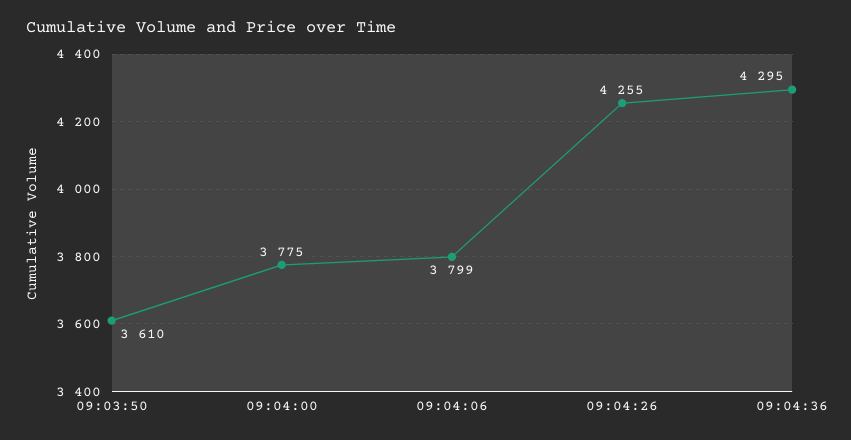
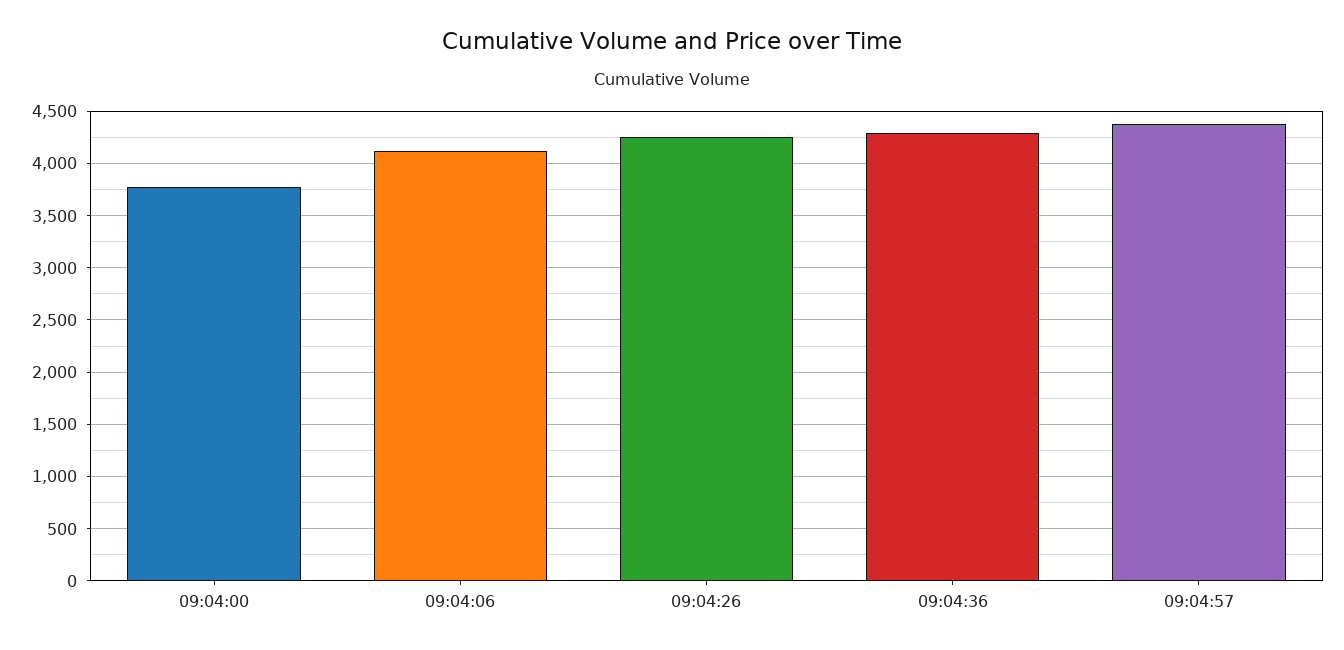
09:03:50: 3610 -> none
09:04:06: 3799 -> 4100
09:04:57: none -> 4400

